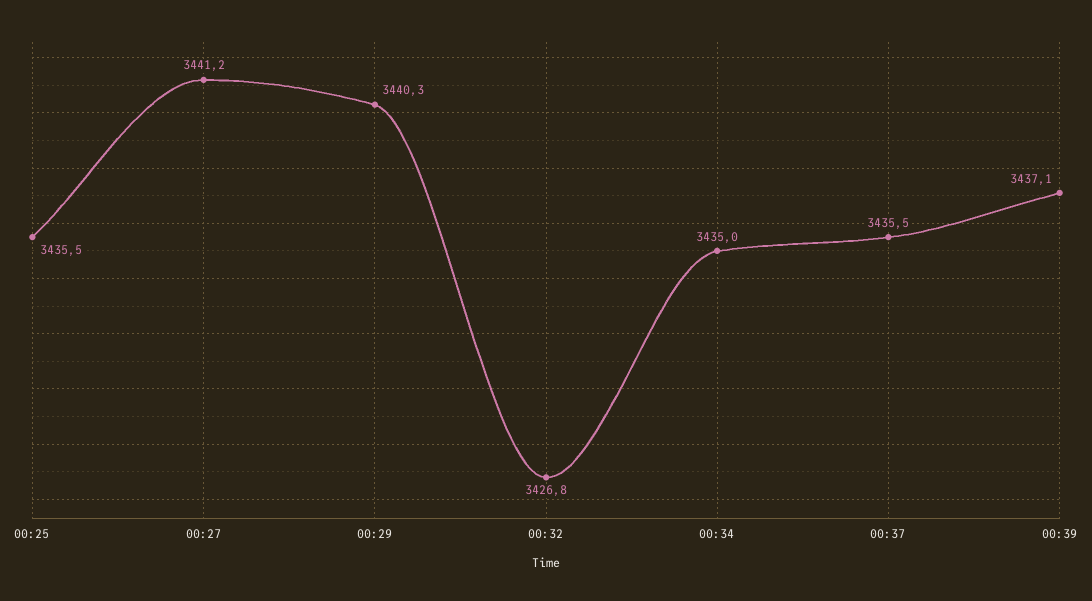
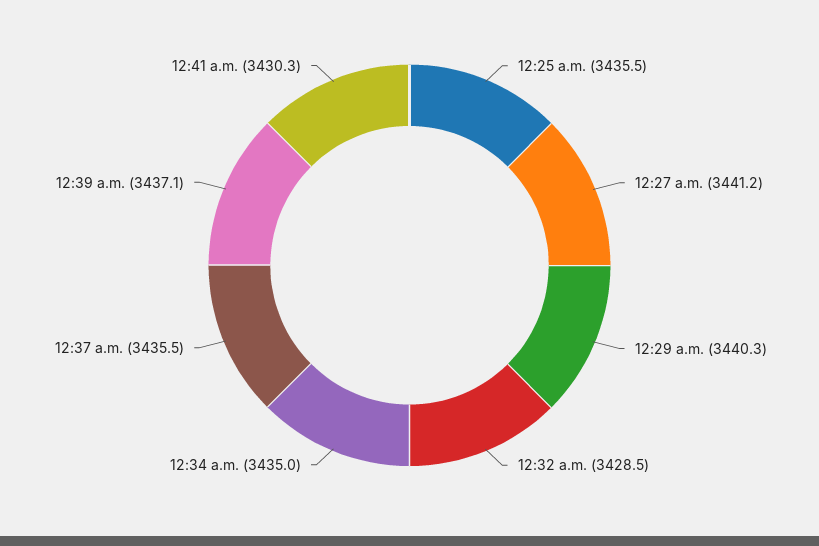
00:32: 3426.8 -> 3428.5
12:41 a.m.: none -> 3430.3

